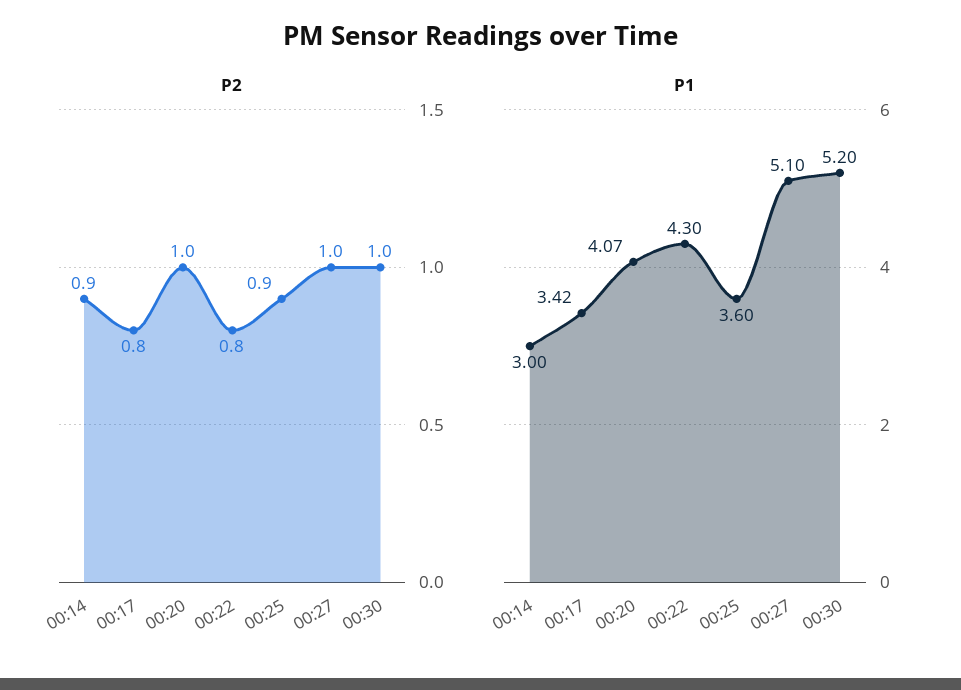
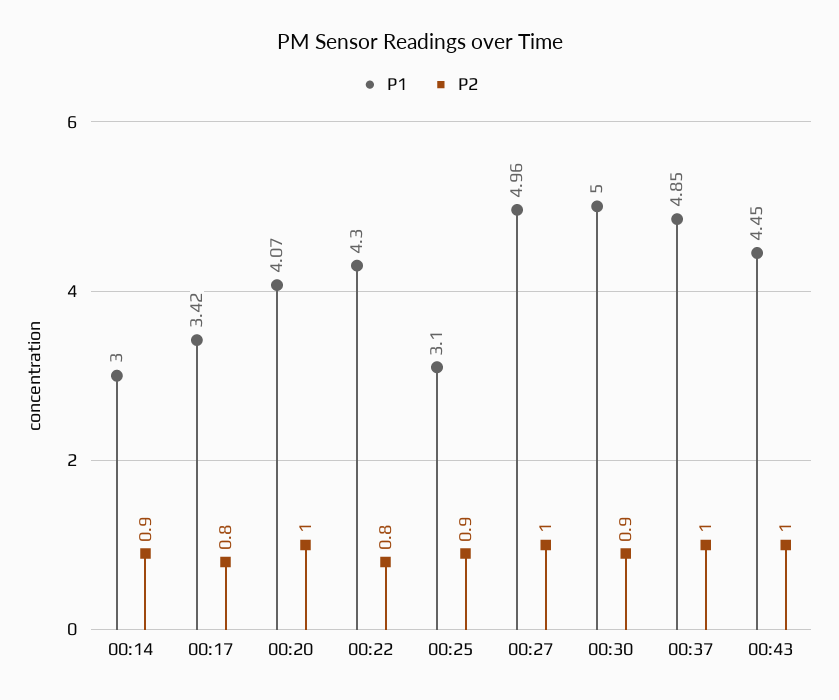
P2, 00:30: 1 -> 0.9
P1, 00:25: 3.6 -> 3.1
P1, 00:27: 5.1 -> 4.96
P1, 00:30: 5.2 -> 5
P1, 00:37: none -> 4.85
P2, 00:37: none -> 1
P1, 00:43: none -> 4.45
P2, 00:43: none -> 1

